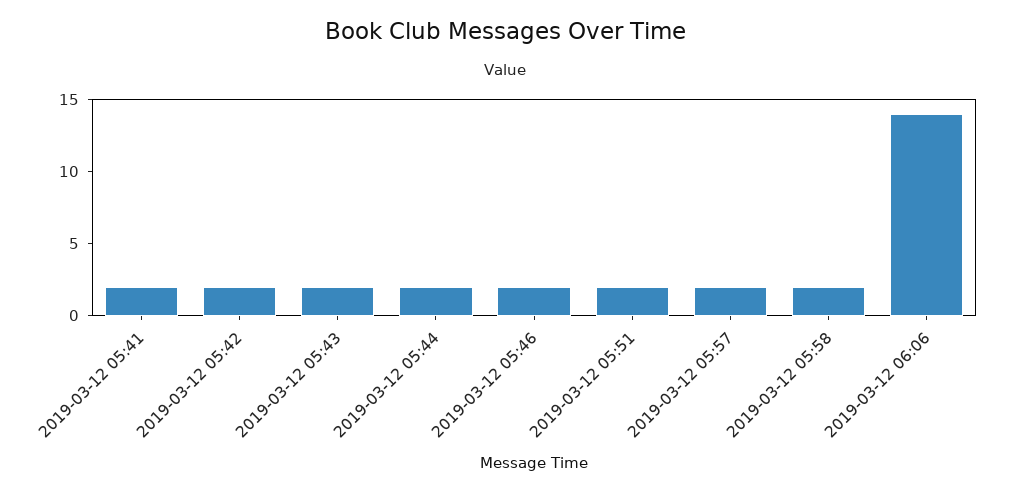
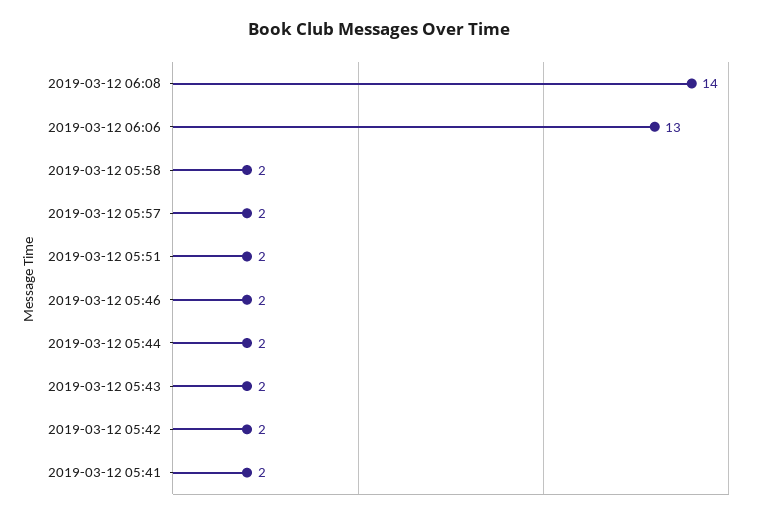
2019-03-12 06:06: 14 -> 13
2019-03-12 06:08: none -> 14

